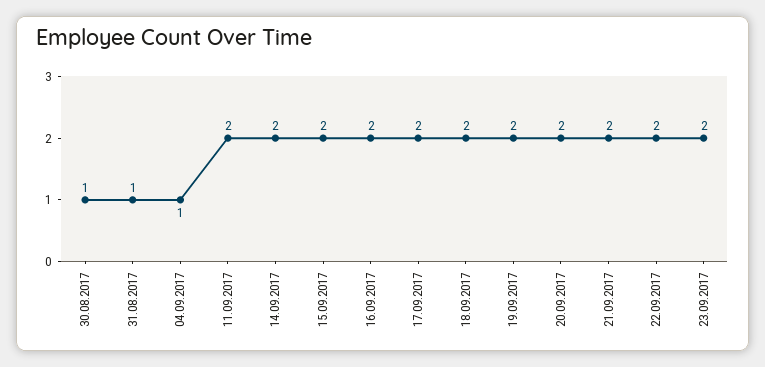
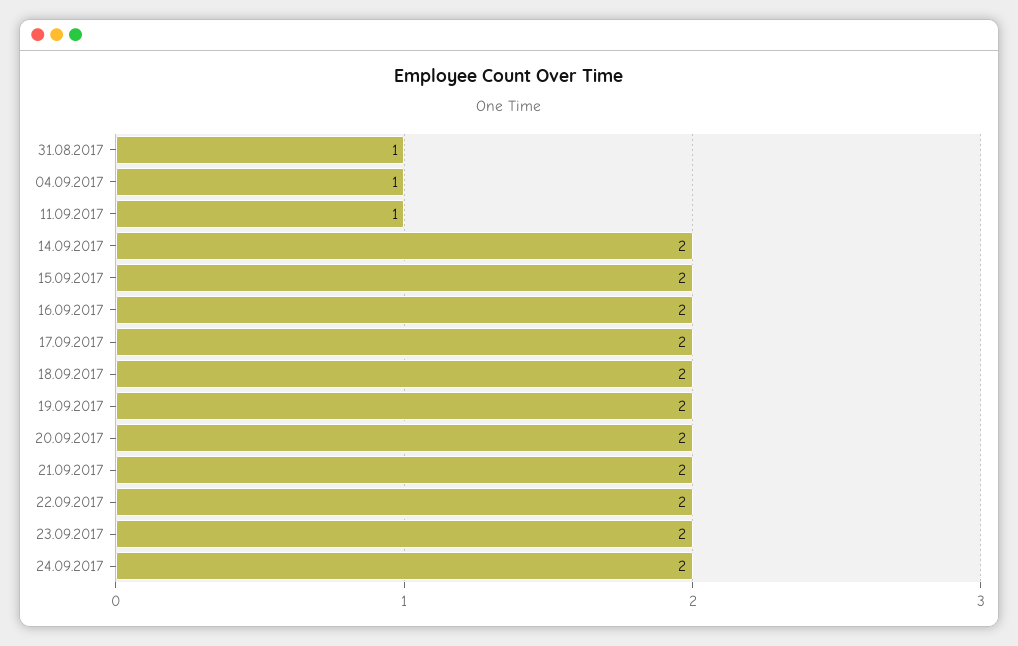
30.08.2017: 1 -> none
11.09.2017: 2 -> 1
24.09.2017: none -> 2

